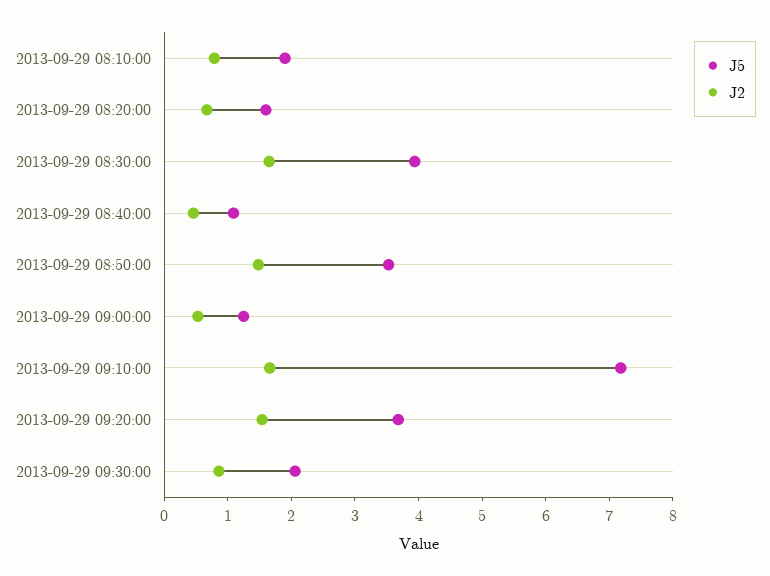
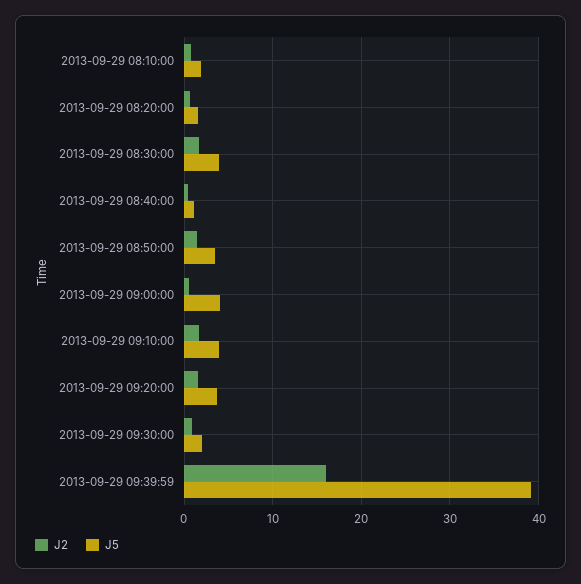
J5, 2013-09-29 09:00:00: 1.2 -> 4
J5, 2013-09-29 09:10:00: 7.2 -> 4
J2, 2013-09-29 09:39:59: none -> 16
J5, 2013-09-29 09:39:59: none -> 39

